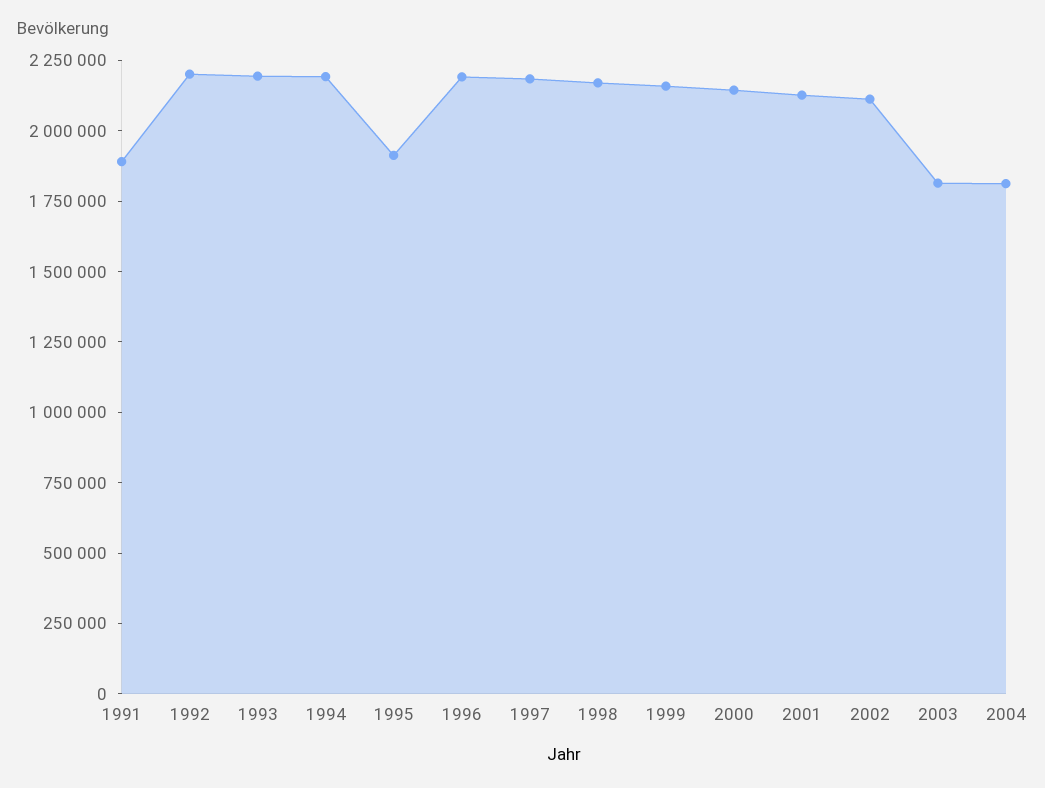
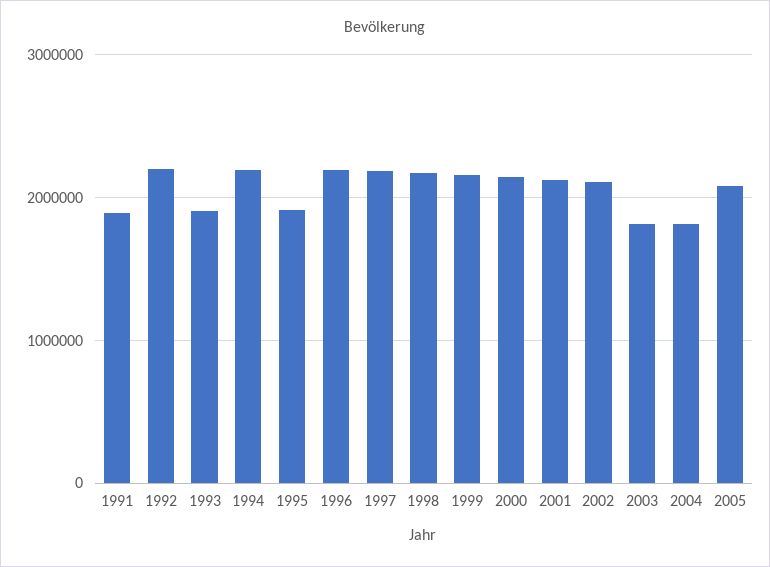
1993: 2200000 -> 1900000
2005: none -> 2100000

